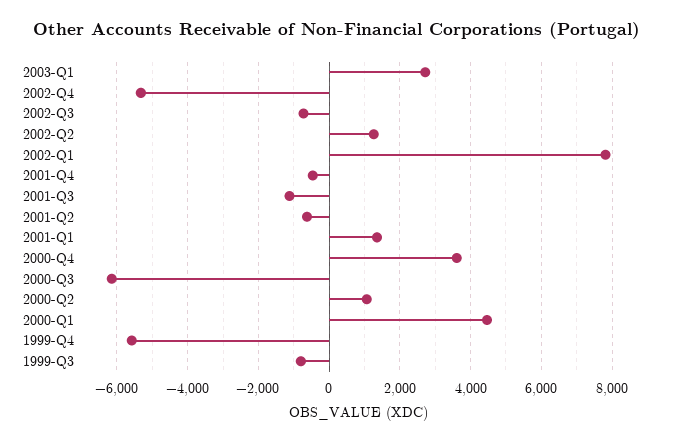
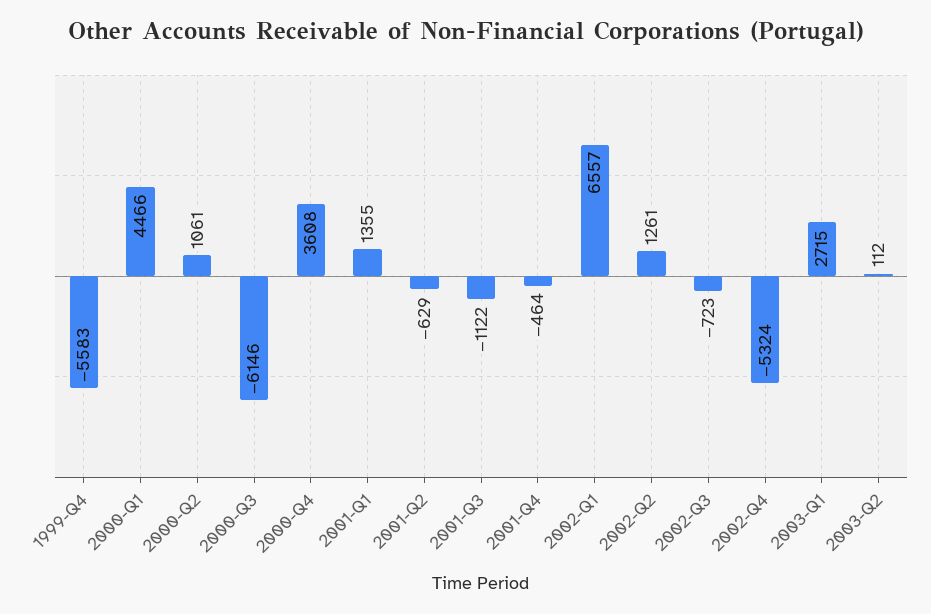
2002-Q1: 7800 -> 6557
1999-Q3: -800 -> none
2003-Q2: none -> 112

